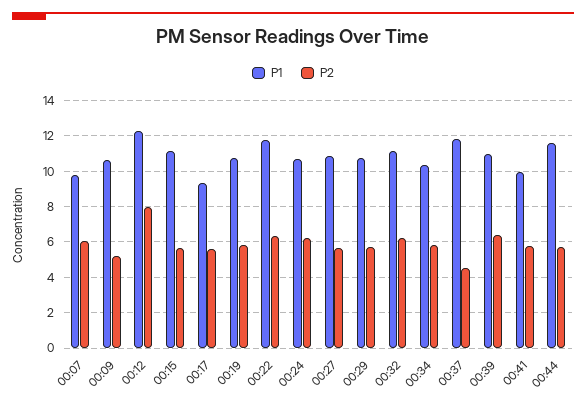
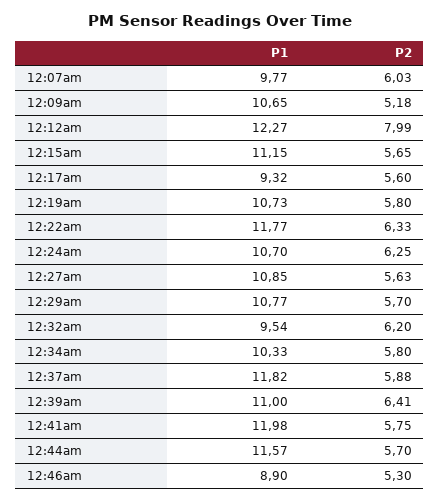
P1, 00:32: 11 -> 9.54
P2, 00:37: 4.5 -> 5.88
P1, 00:41: 10 -> 11.98
P1, 12:46am: none -> 8.9
P2, 12:46am: none -> 5.3

